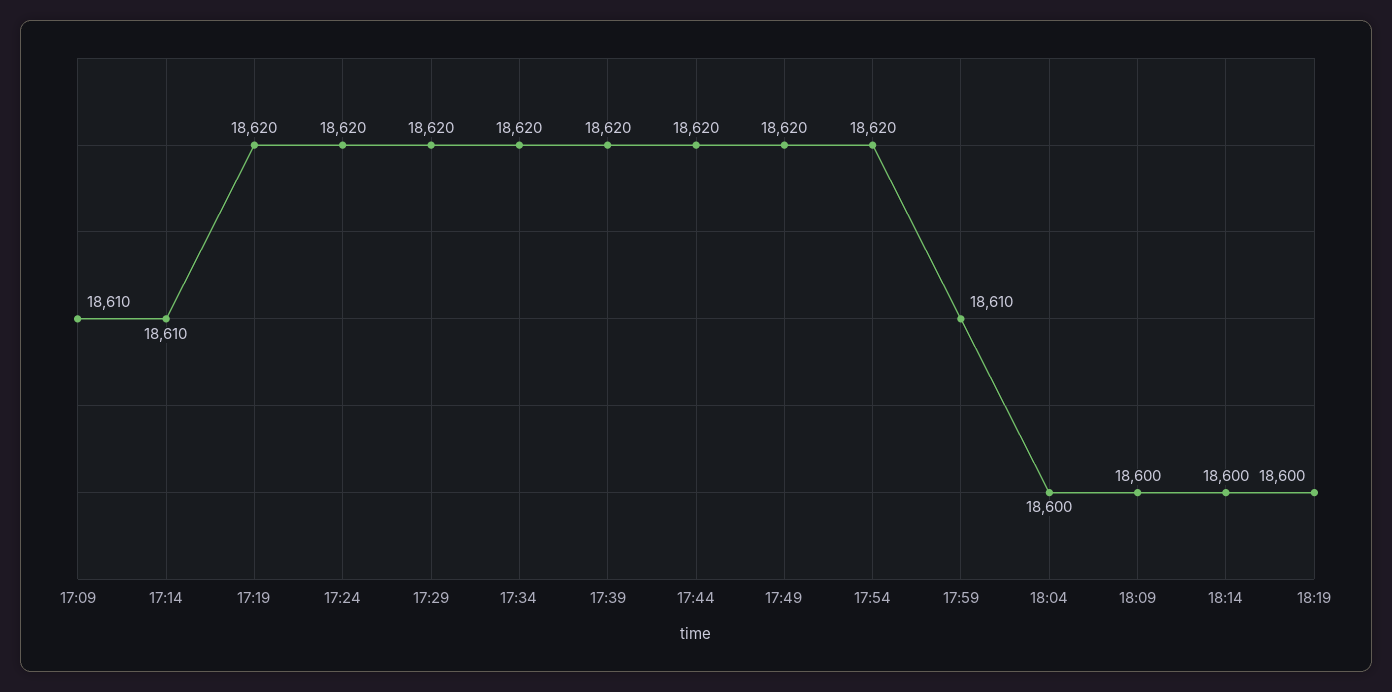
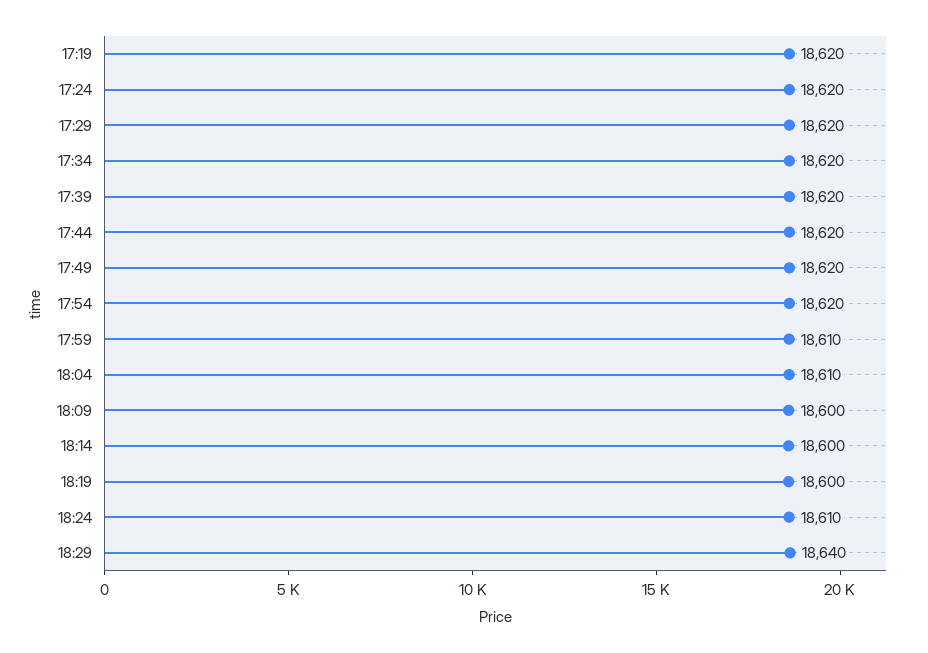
17:09: 18610 -> none
17:14: 18610 -> none
18:04: 18600 -> 18610
18:24: none -> 18610
18:29: none -> 18640

